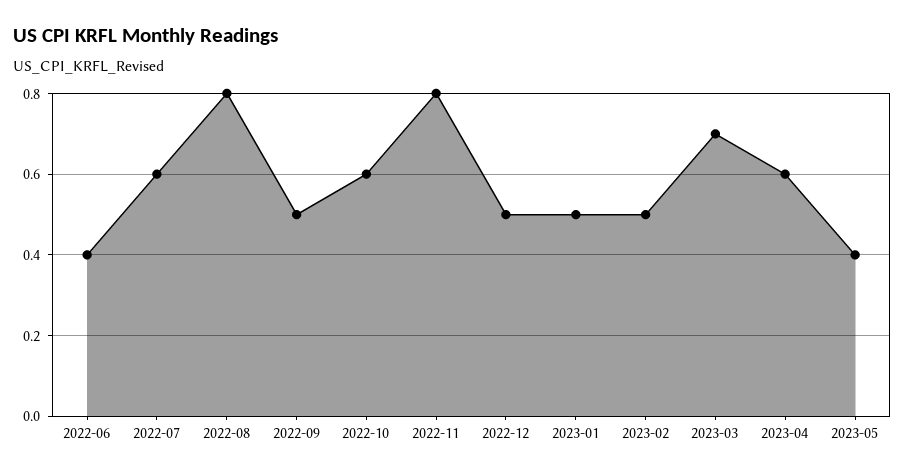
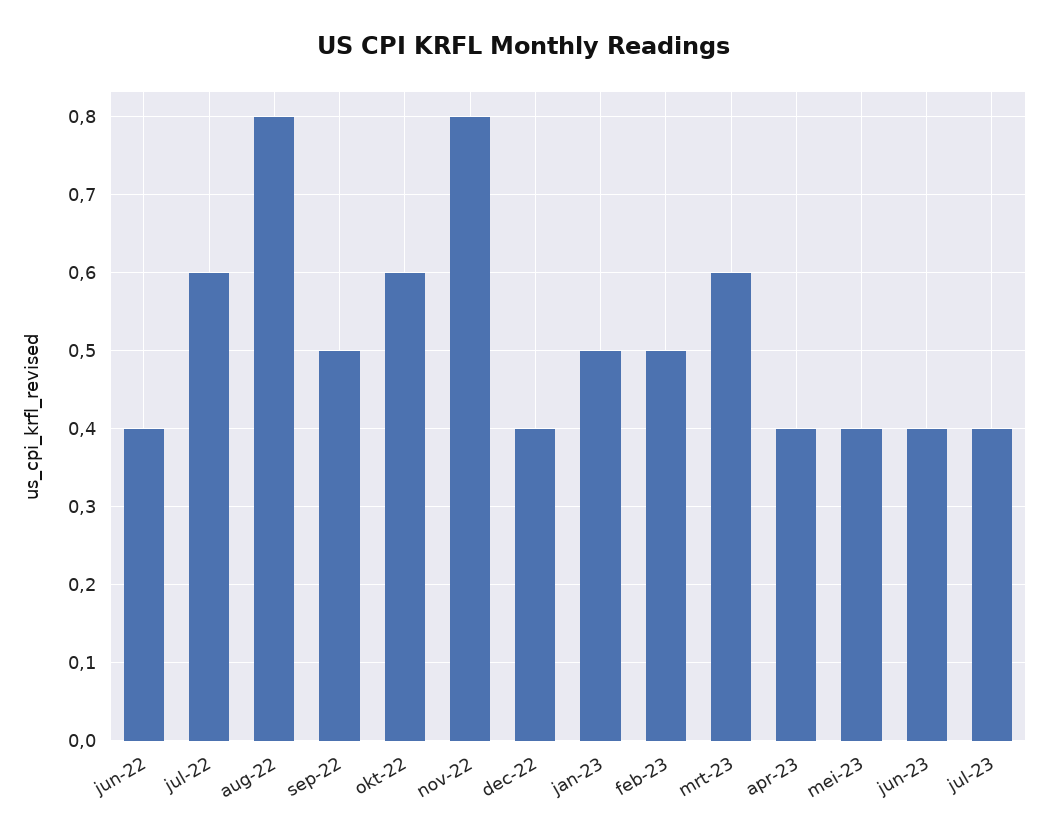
2022-12: 0.5 -> 0.4
2023-03: 0.7 -> 0.6
2023-04: 0.6 -> 0.4
jun-23: none -> 0.4
jul-23: none -> 0.4

